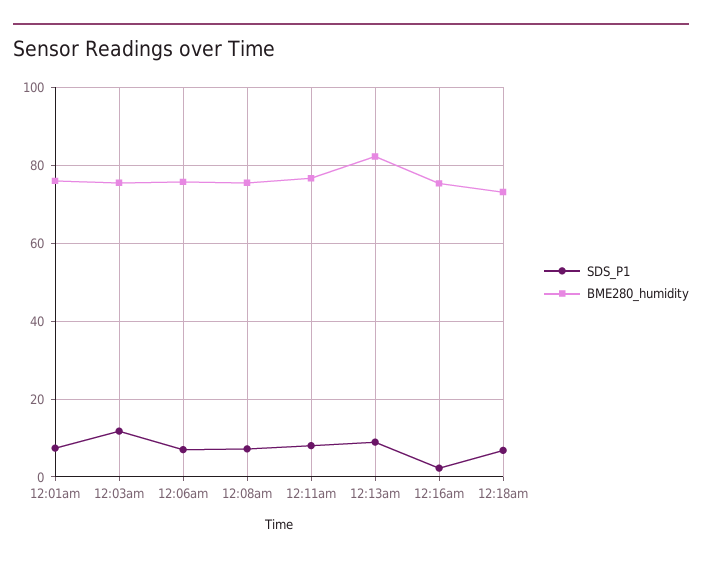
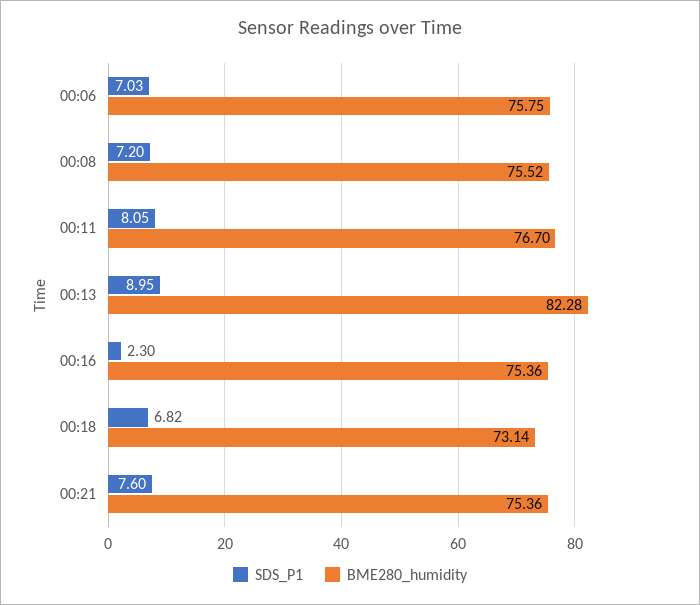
SDS_P1, 12:01am: 8 -> none
BME280_humidity, 12:01am: 76 -> none
SDS_P1, 12:03am: 12 -> none
BME280_humidity, 12:03am: 76 -> none
SDS_P1, 00:21: none -> 7.6
BME280_humidity, 00:21: none -> 75.36

